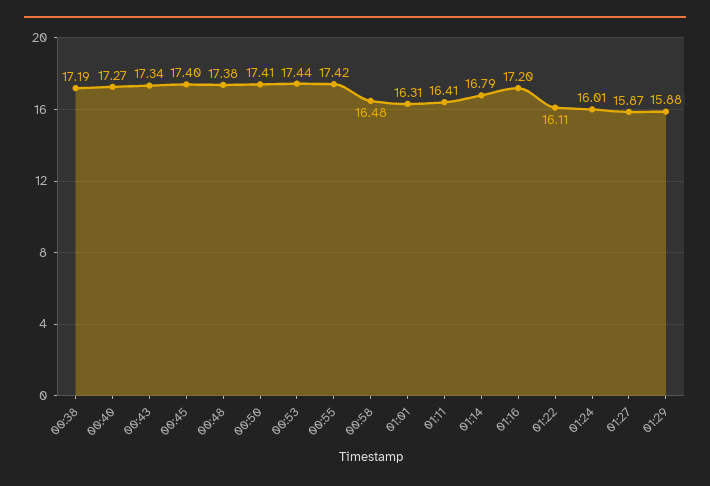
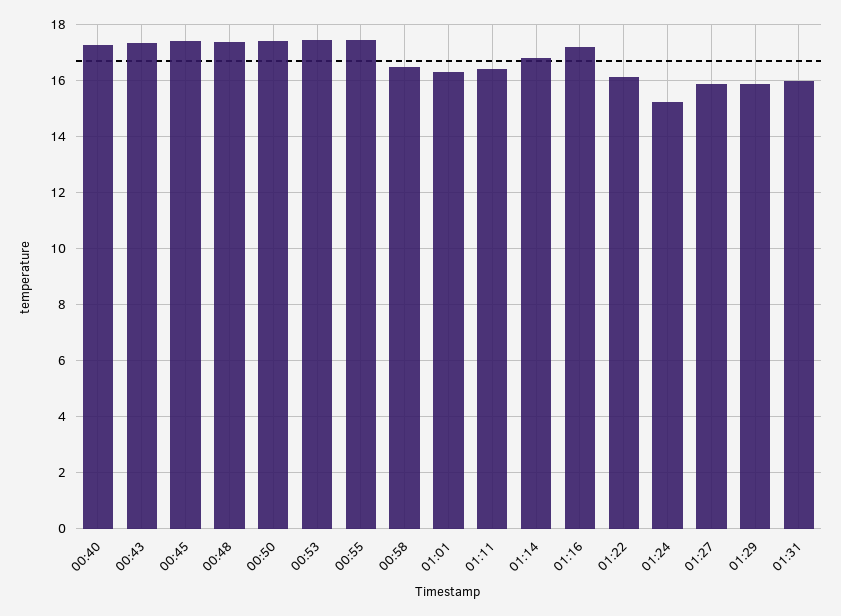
00:38: 17.19 -> none
01:24: 16.01 -> 15.25
01:31: none -> 16

